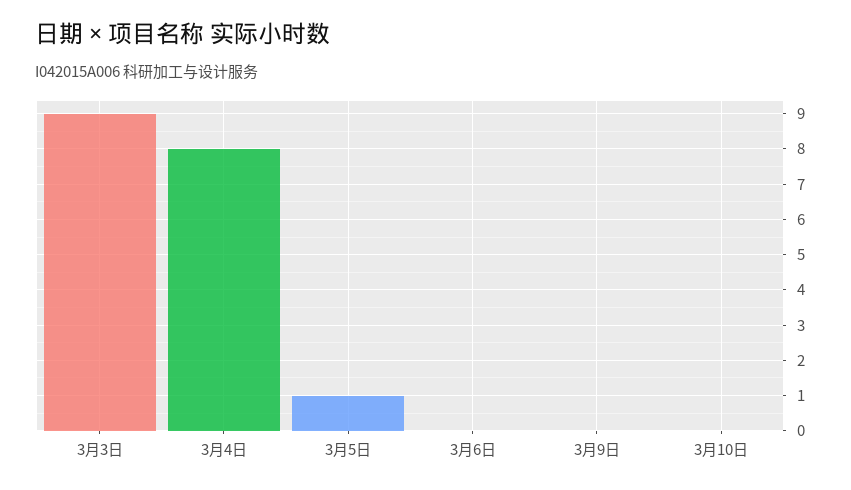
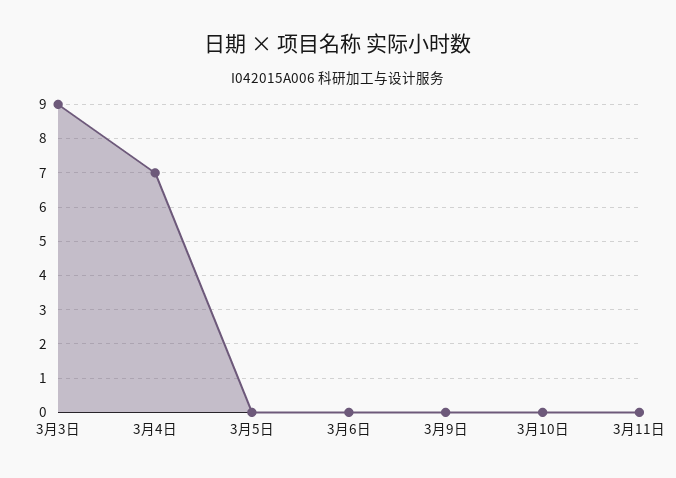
3月4日: 8 -> 7
3月5日: 1 -> 0
3月11日: none -> 0

